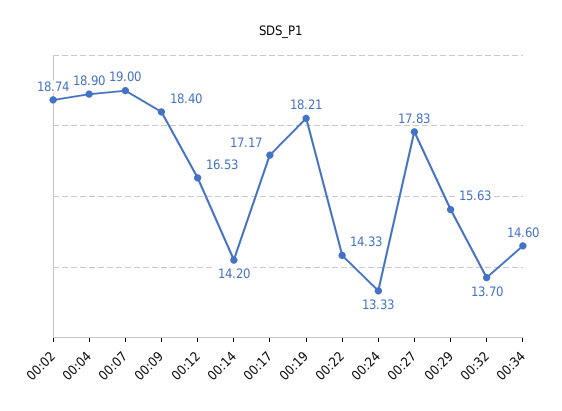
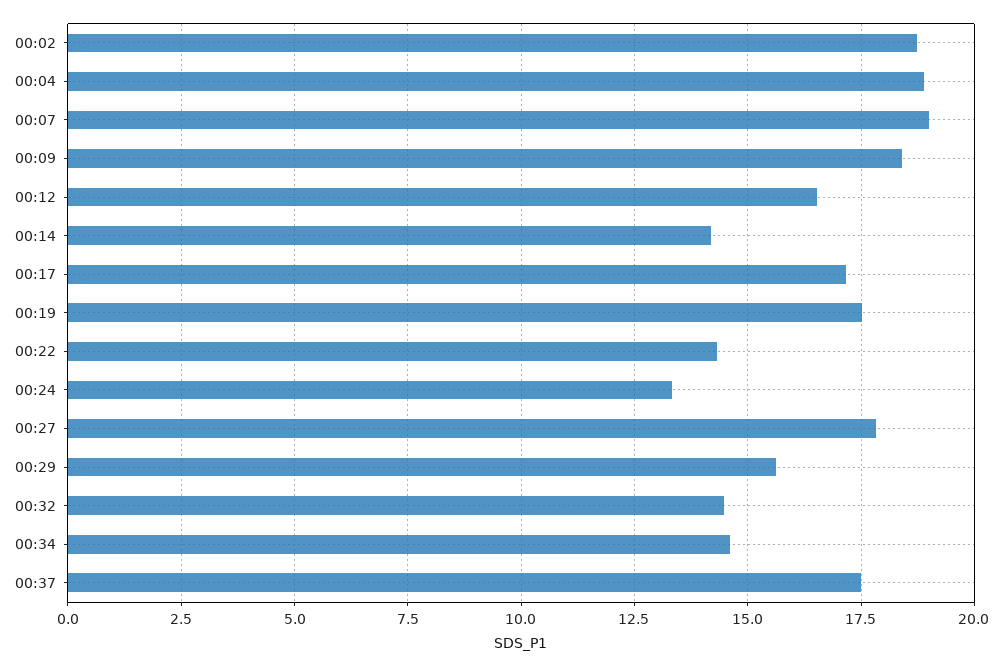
00:19: 18.21 -> 17.5
00:32: 13.7 -> 14.5
00:37: none -> 17.5

